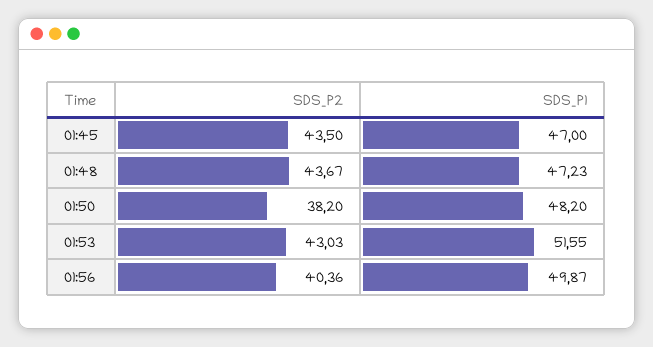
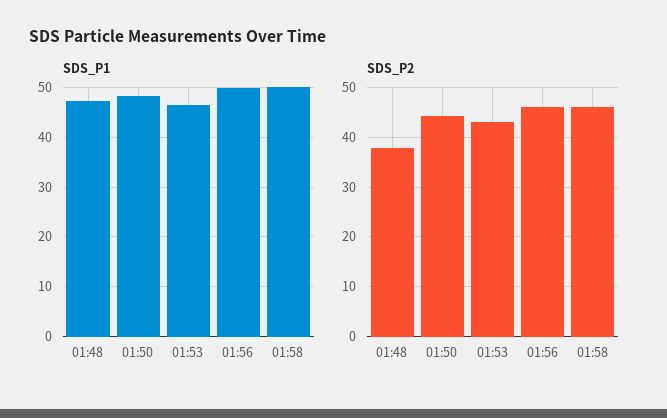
SDS_P2, 01:45: 43.5 -> none
SDS_P1, 01:45: 47 -> none
SDS_P2, 01:48: 43.67 -> 38
SDS_P2, 01:50: 38.2 -> 44
SDS_P1, 01:53: 51.55 -> 46
SDS_P2, 01:56: 40.36 -> 46
SDS_P1, 01:58: none -> 50
SDS_P2, 01:58: none -> 46

